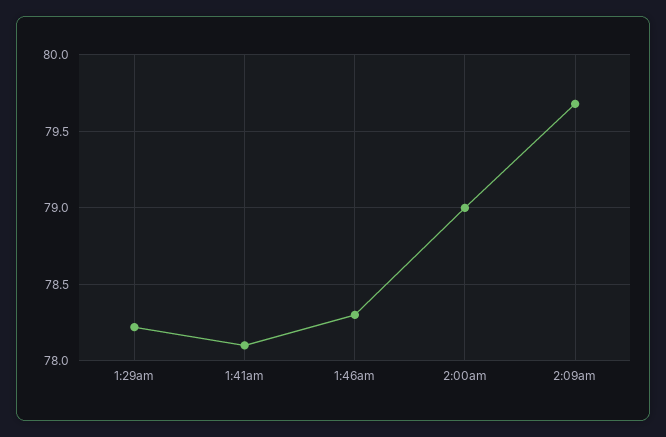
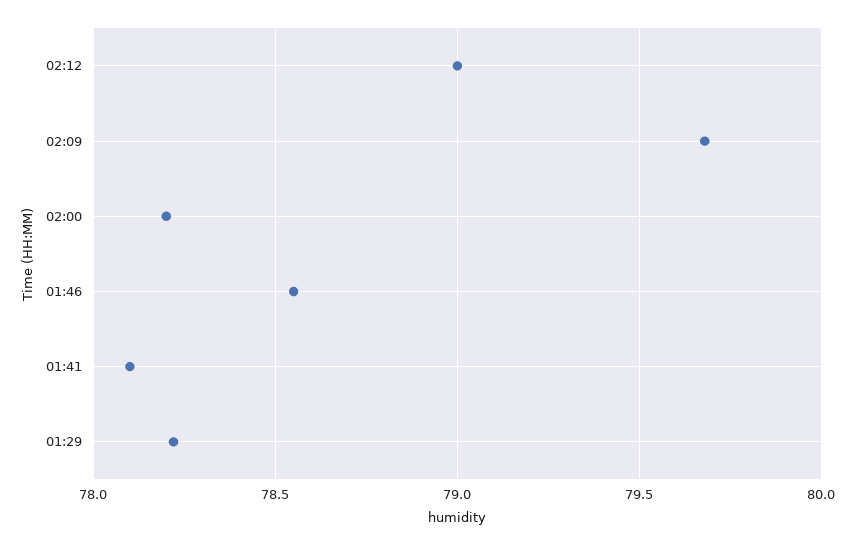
1:46am: 78.3 -> 78.55
2:00am: 79 -> 78.2
02:12: none -> 79

